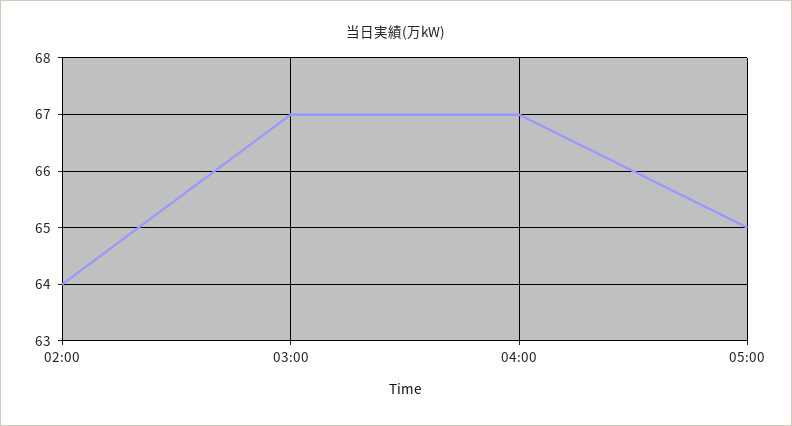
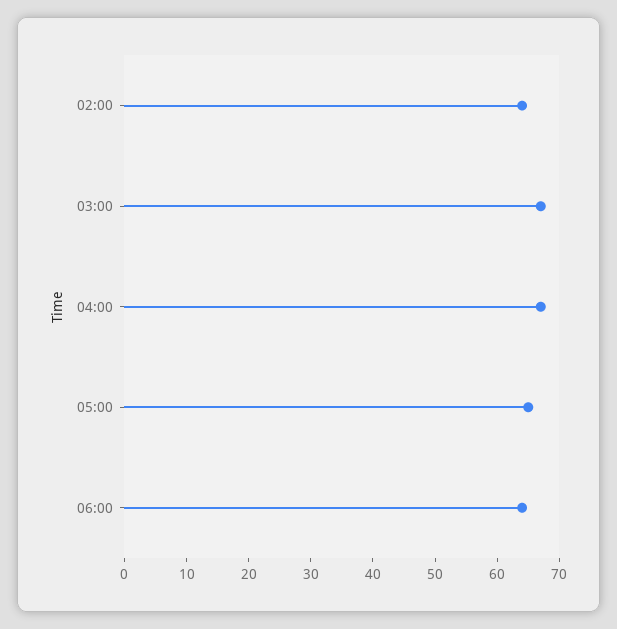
06:00: none -> 65

